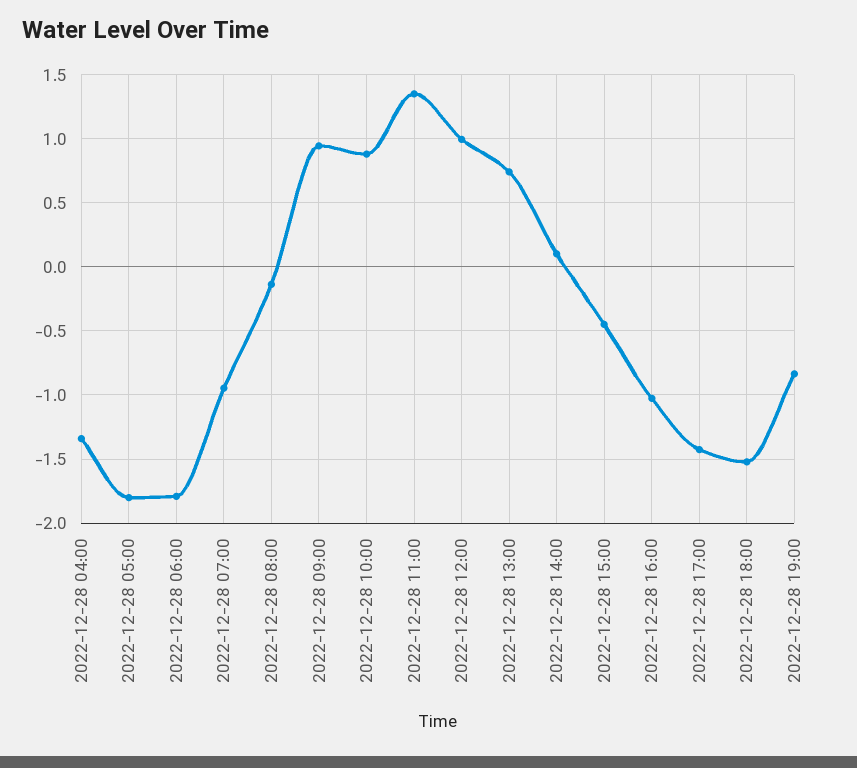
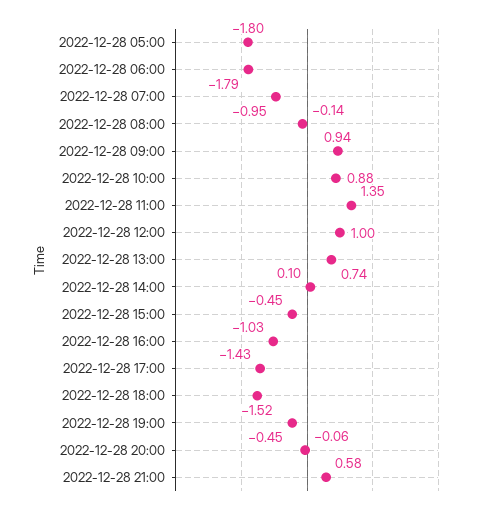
2022-12-28 04:00: -1.35 -> none
2022-12-28 19:00: -0.85 -> -0.45
2022-12-28 20:00: none -> -0.06
2022-12-28 21:00: none -> 0.58

